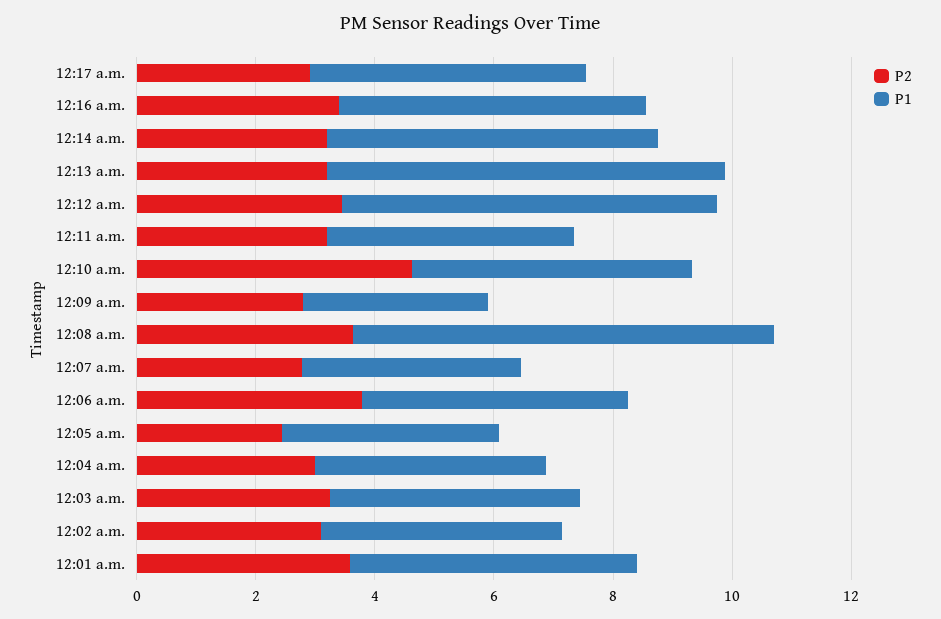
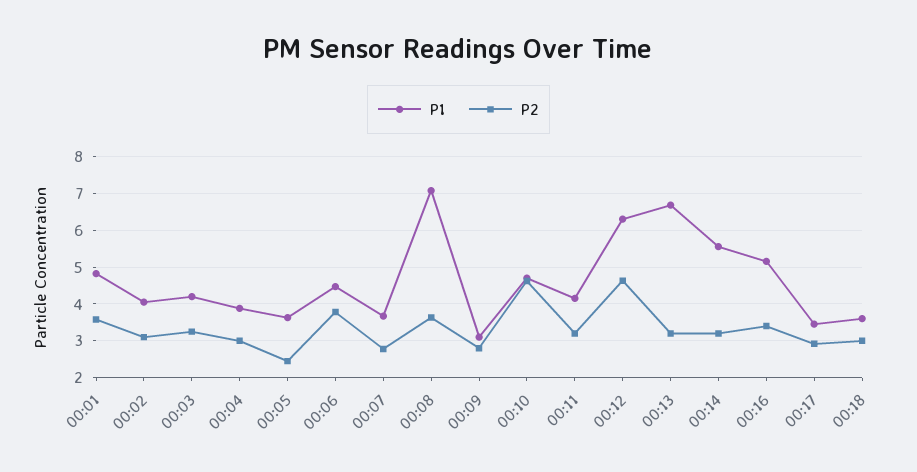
P1, 12:17 a.m.: 4.5 -> 3.4
P2, 12:12 a.m.: 3.5 -> 4.6
P1, 00:18: none -> 3.6
P2, 00:18: none -> 3

